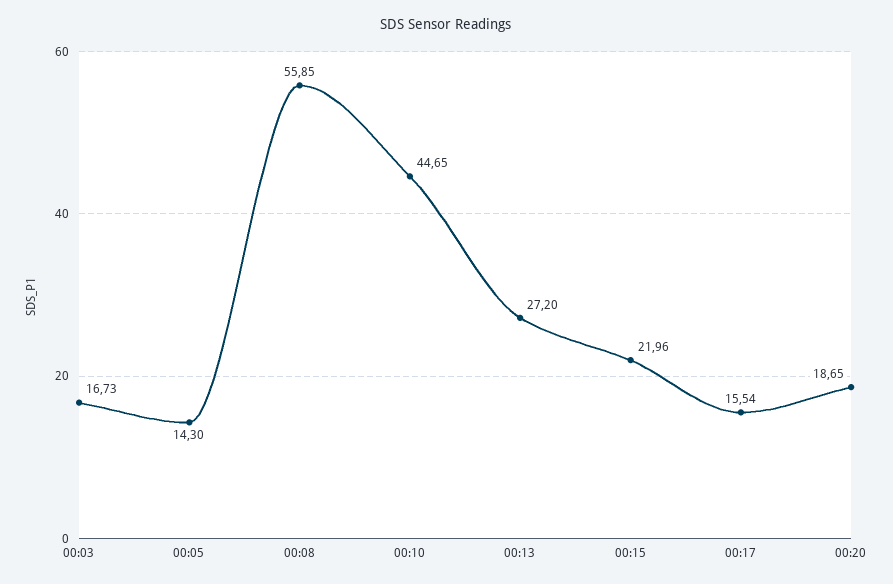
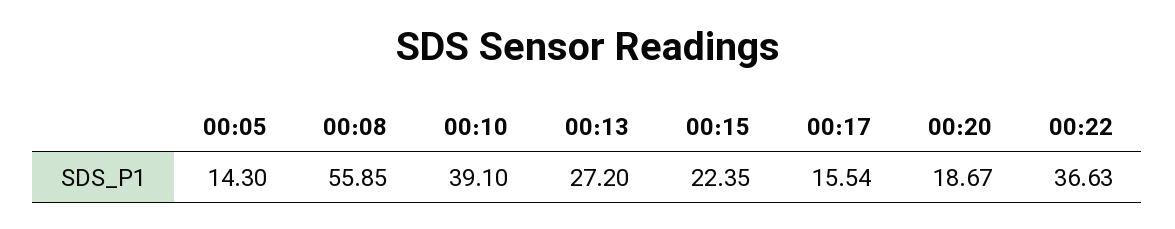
00:03: 16.73 -> none
00:10: 44.65 -> 39.1
00:15: 21.96 -> 22.35
00:20: 18.65 -> 18.67
00:22: none -> 36.63

